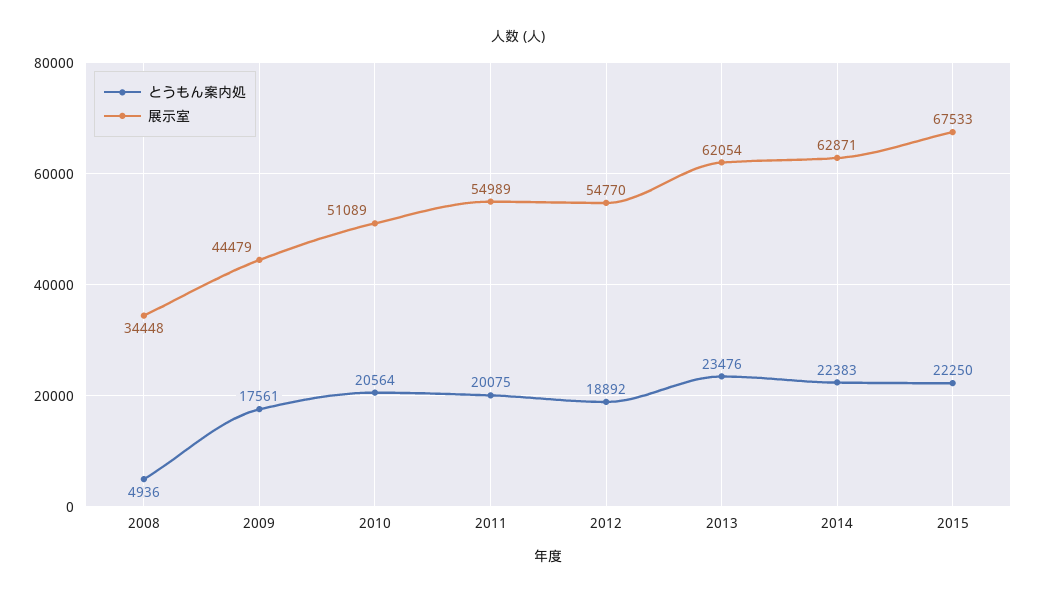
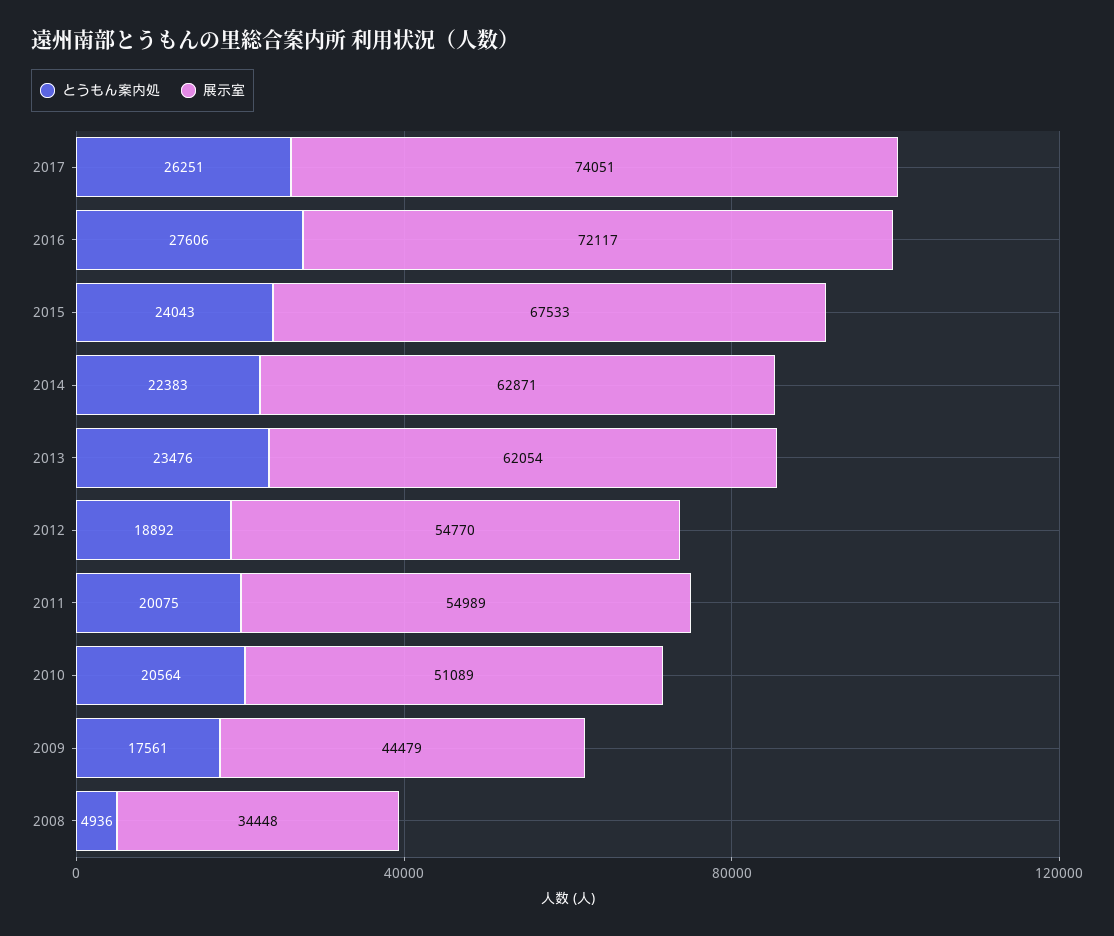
とうもん案内処, 2015: 22250 -> 24043
とうもん案内処, 2017: none -> 26251
展示室, 2017: none -> 74051
とうもん案内処, 2016: none -> 27606
展示室, 2016: none -> 72117

